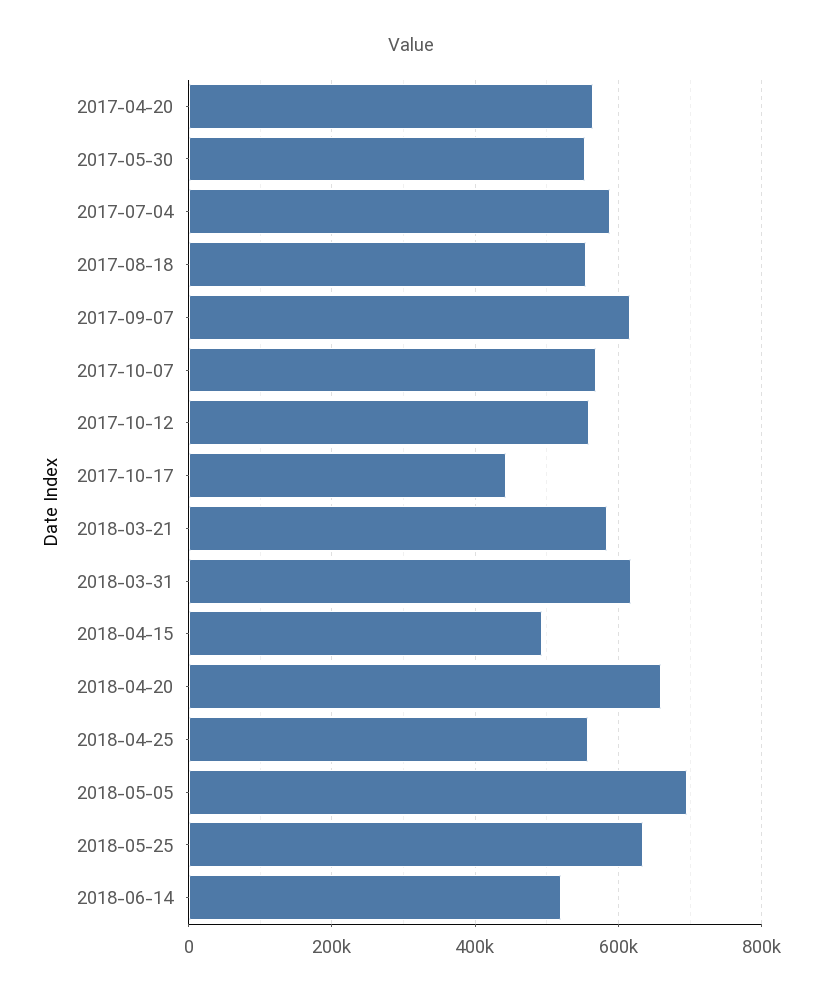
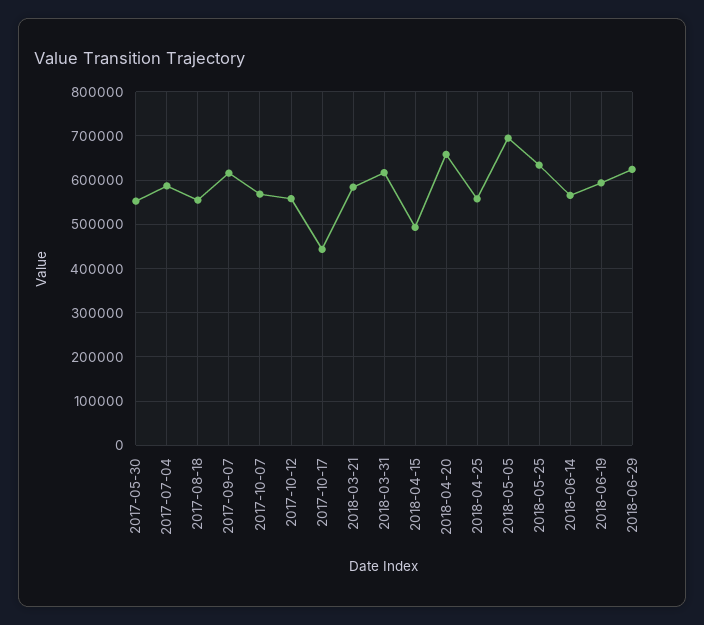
2017-04-20: 560000 -> none
2018-06-14: 520000 -> 560000
2018-06-19: none -> 600000
2018-06-29: none -> 620000

